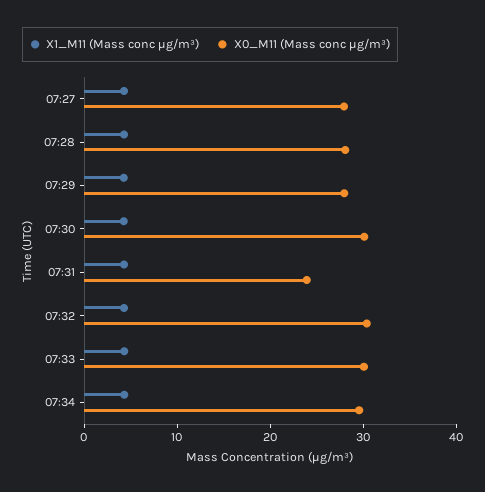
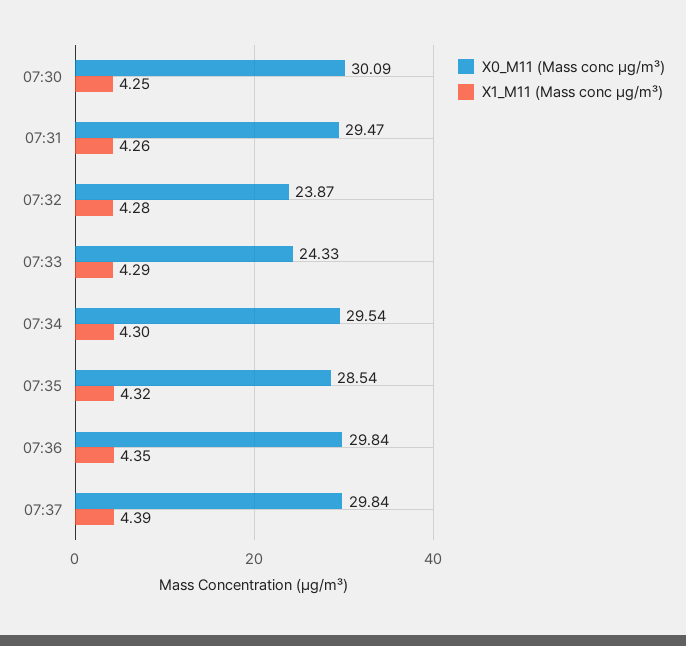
X1_M11 (Mass conc μg/m³), 07:27: 4 -> none
X0_M11 (Mass conc μg/m³), 07:27: 28 -> none
X1_M11 (Mass conc μg/m³), 07:28: 4 -> none
X0_M11 (Mass conc μg/m³), 07:28: 28 -> none
X1_M11 (Mass conc μg/m³), 07:29: 4 -> none
X0_M11 (Mass conc μg/m³), 07:29: 28 -> none
X0_M11 (Mass conc μg/m³), 07:31: 24 -> 29.47
X0_M11 (Mass conc μg/m³), 07:32: 30 -> 23.87
X0_M11 (Mass conc μg/m³), 07:33: 30 -> 24.33
X0_M11 (Mass conc μg/m³), 07:35: none -> 28.54
X1_M11 (Mass conc μg/m³), 07:35: none -> 4.32
X0_M11 (Mass conc μg/m³), 07:36: none -> 29.84
X1_M11 (Mass conc μg/m³), 07:36: none -> 4.35
X0_M11 (Mass conc μg/m³), 07:37: none -> 29.84
X1_M11 (Mass conc μg/m³), 07:37: none -> 4.39

